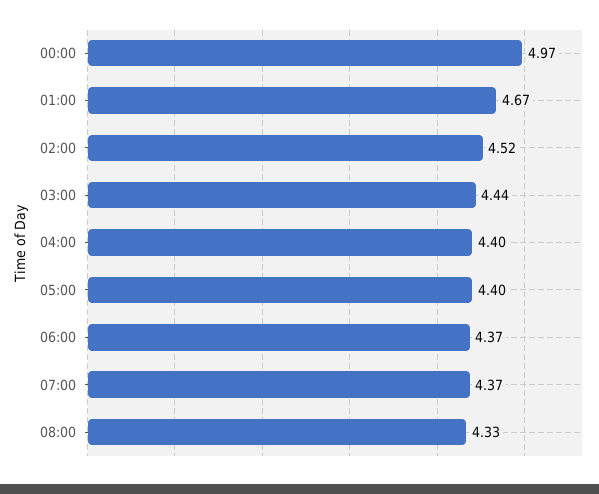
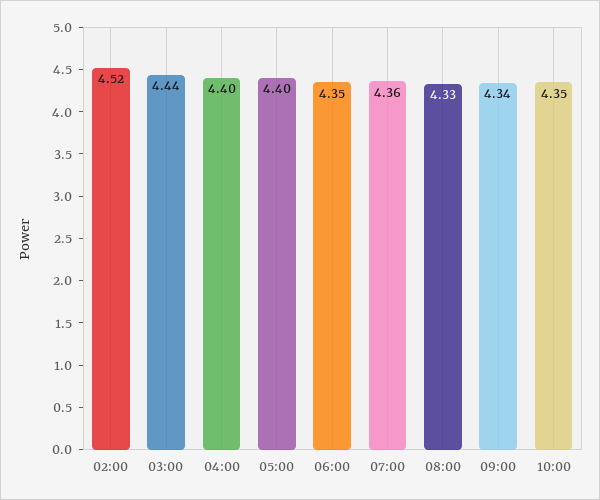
00:00: 4.97 -> none
01:00: 4.67 -> none
06:00: 4.37 -> 4.35
07:00: 4.37 -> 4.36
09:00: none -> 4.34
10:00: none -> 4.35

